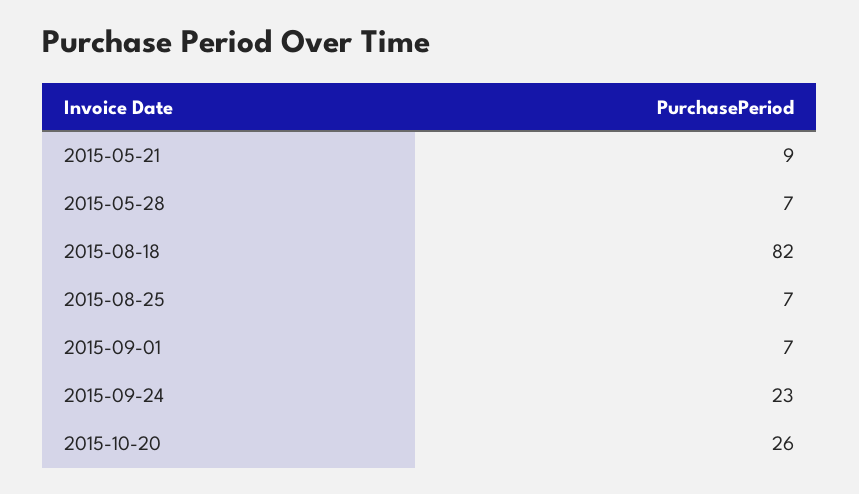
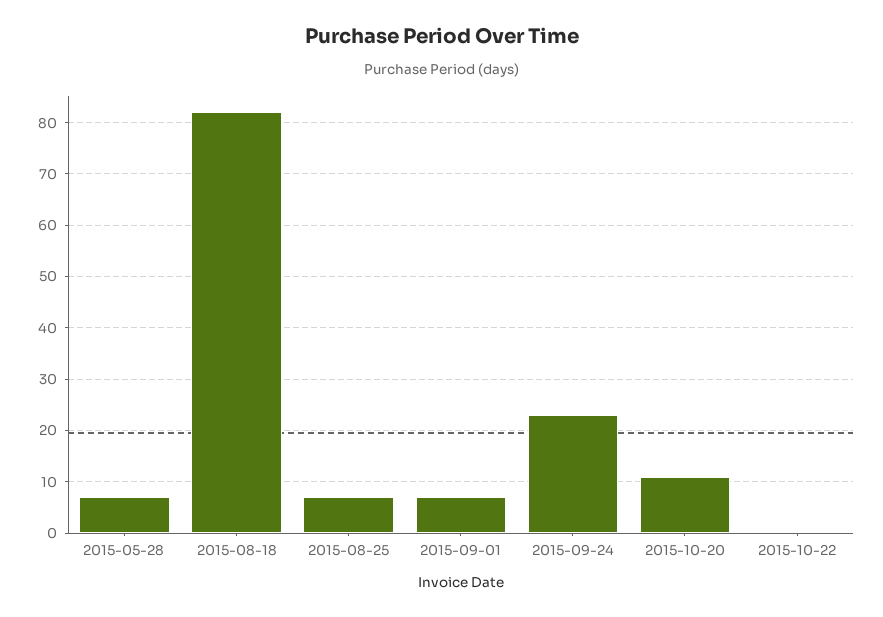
2015-05-21: 9 -> none
2015-10-20: 26 -> 10
2015-10-22: none -> 0

